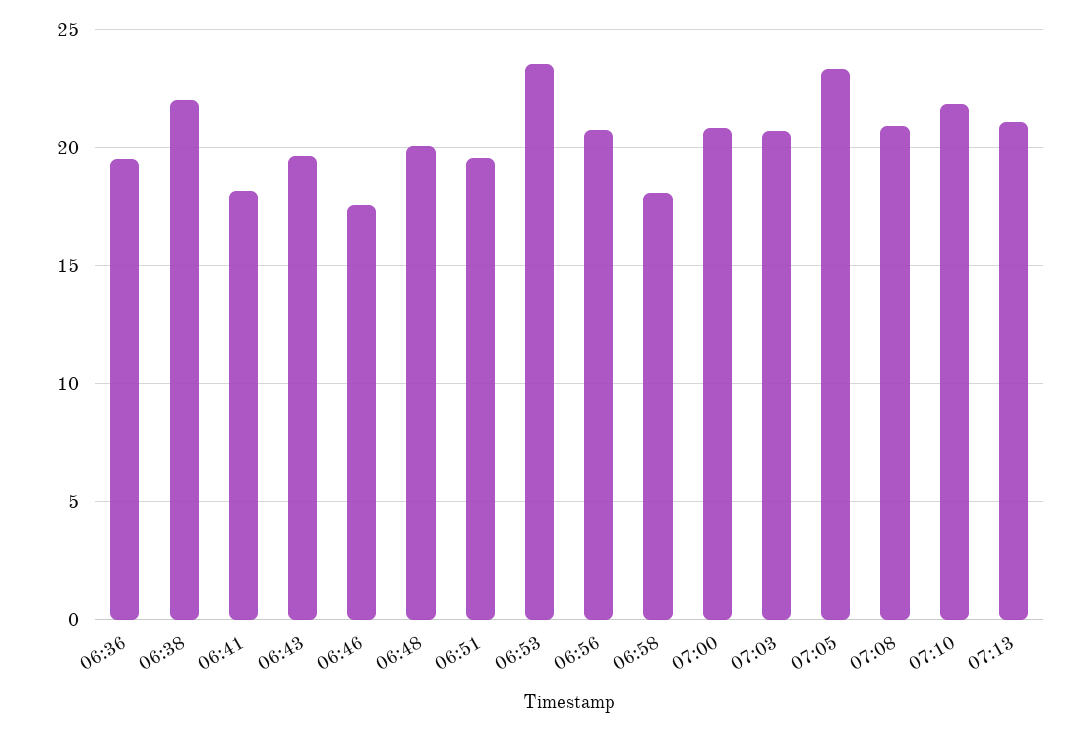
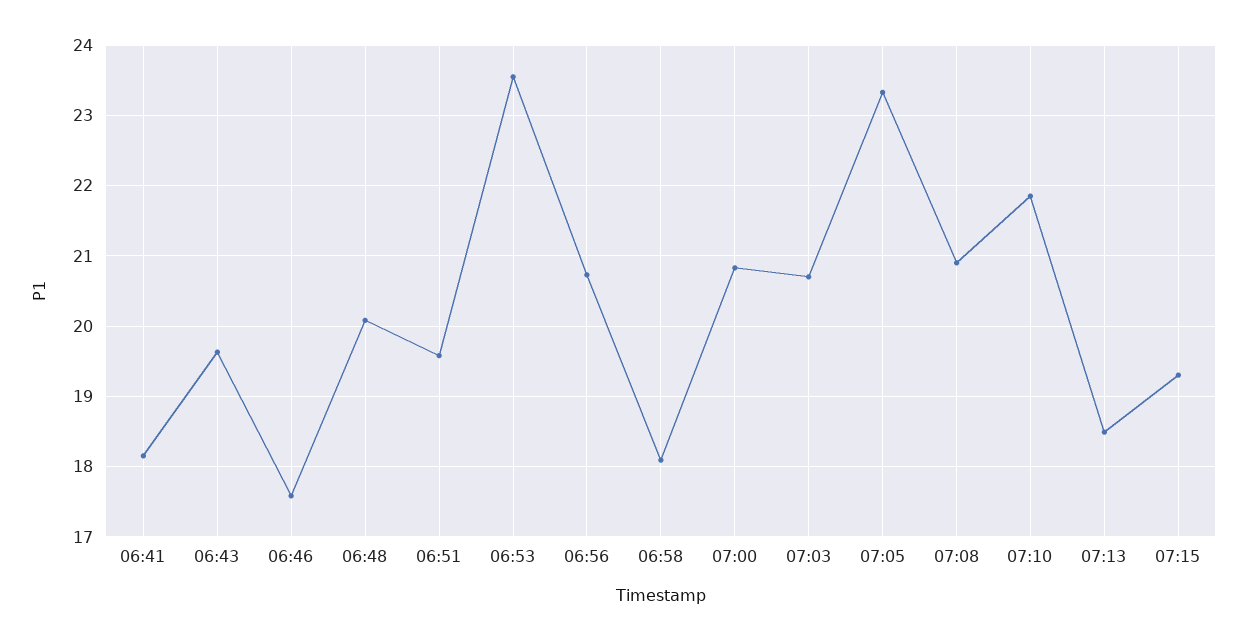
06:36: 19.5 -> none
06:38: 22 -> none
07:13: 21 -> 18.5
07:15: none -> 19.3

